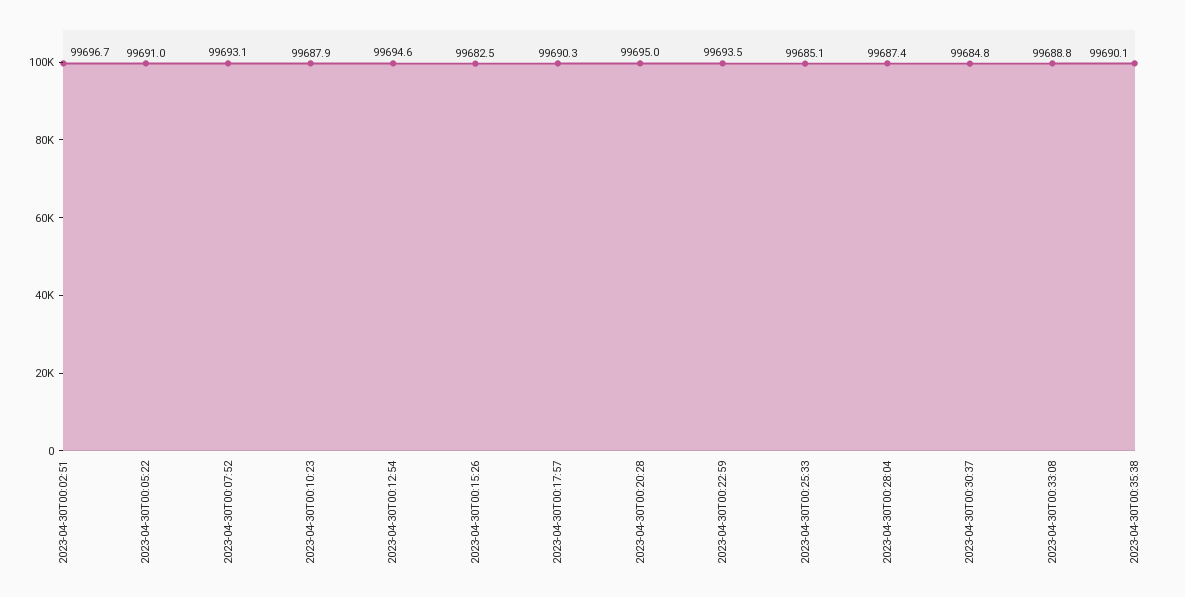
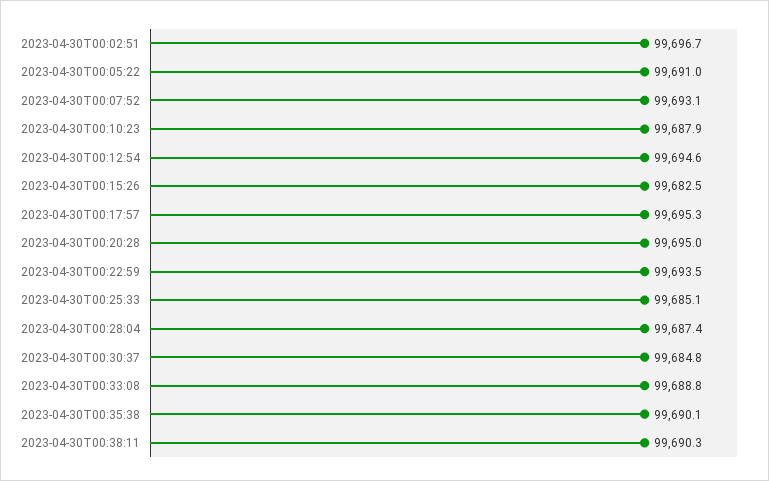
2023-04-30T00:17:57: 99690.3 -> 99695.3
2023-04-30T00:38:11: none -> 99690.3

